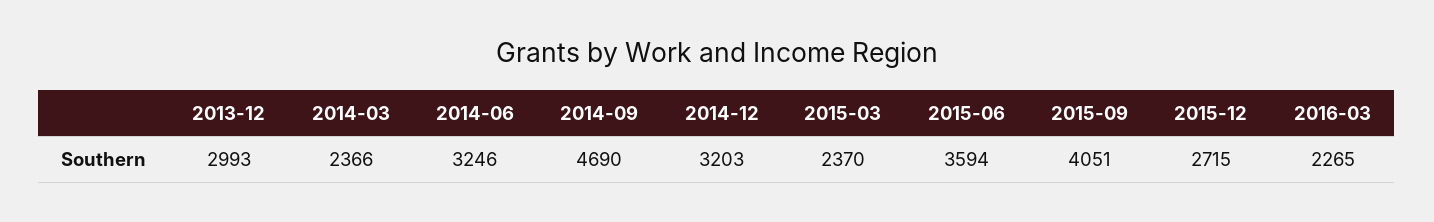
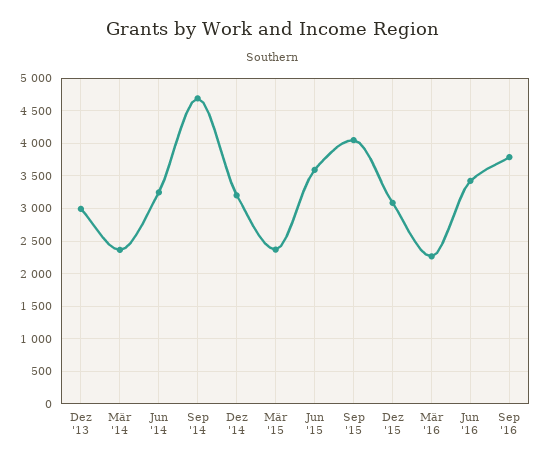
2015-12: 2715 -> 3100
Jun '16: none -> 3400
Sep '16: none -> 3800

